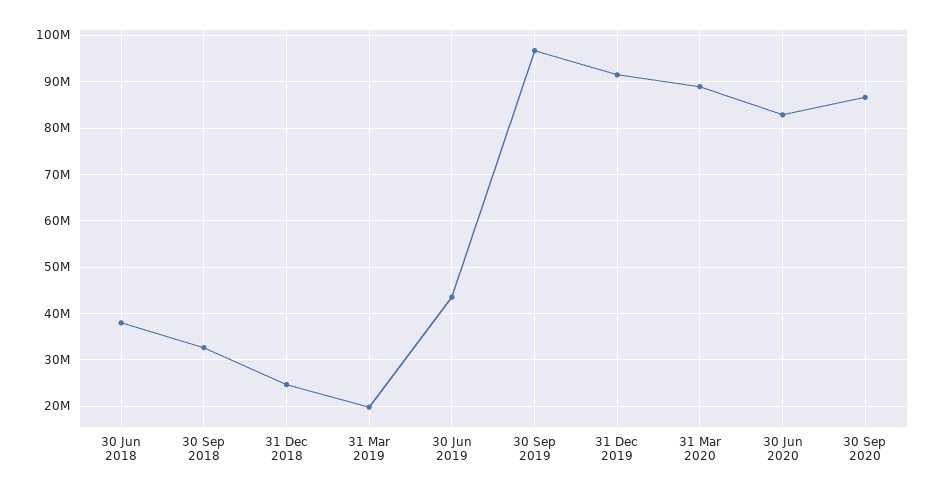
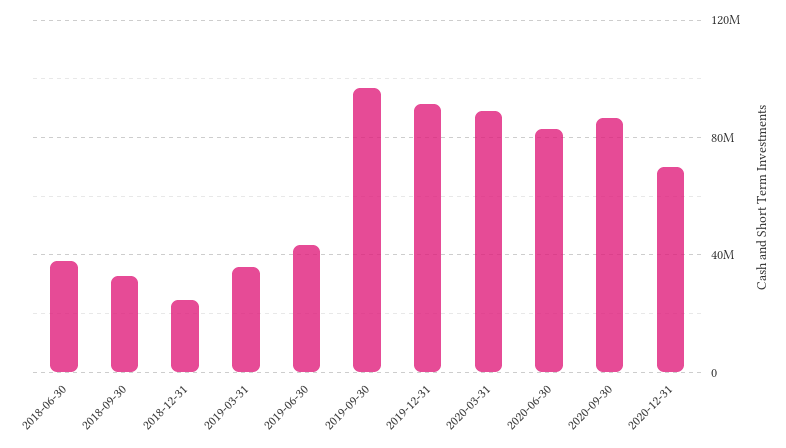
31 Mar 2019: 20000000 -> 35000000
2020-12-31: none -> 70000000

